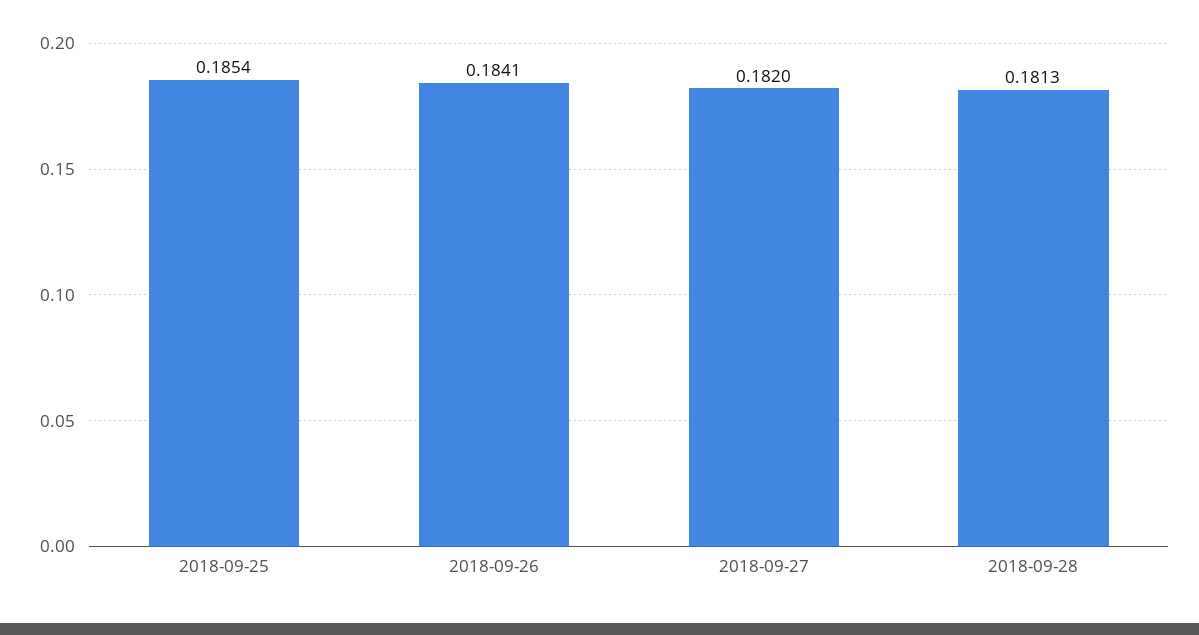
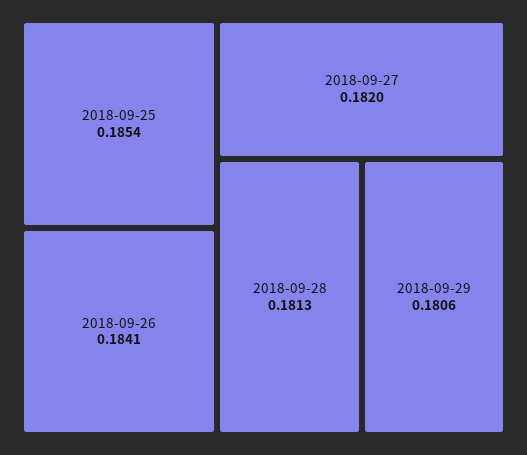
2018-09-29: none -> 0.1806

